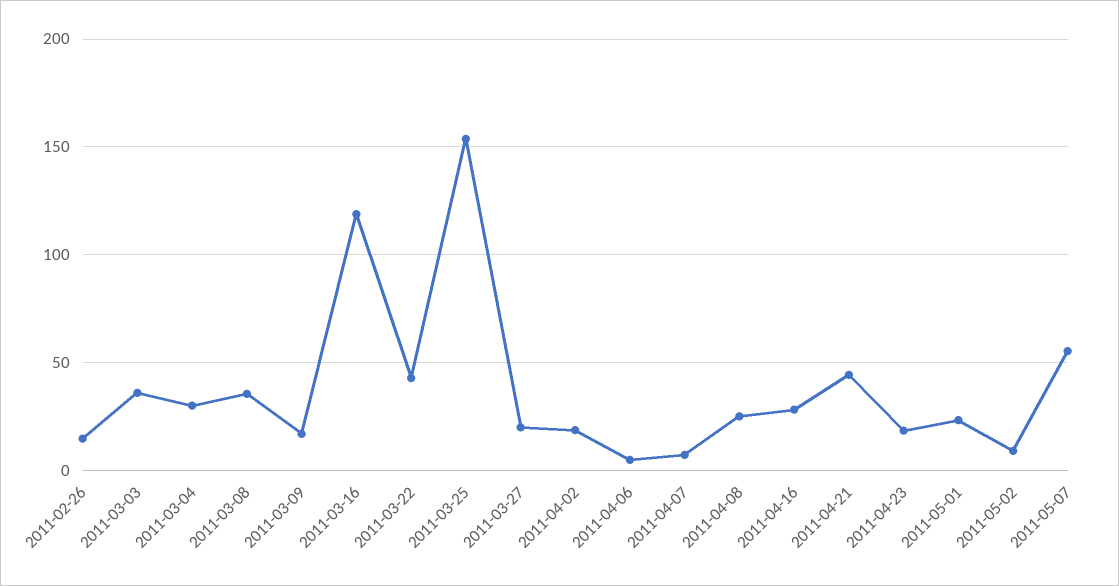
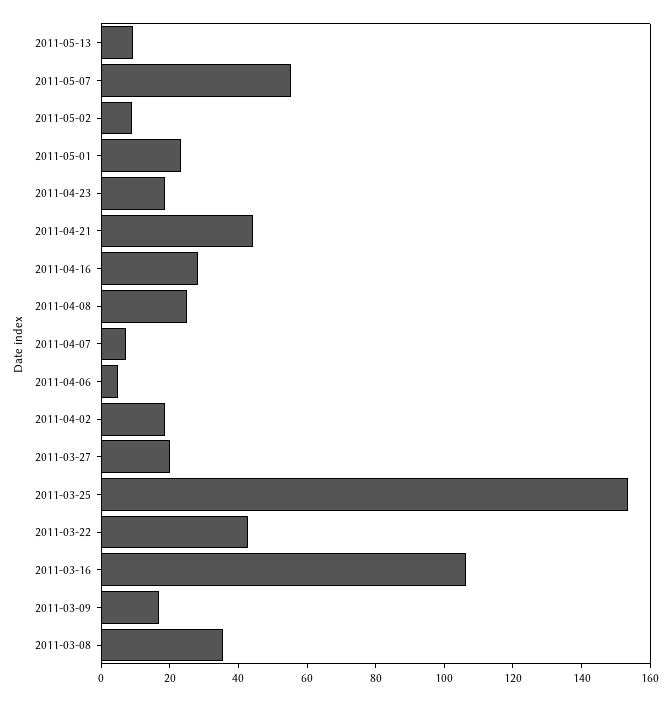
2011-02-26: 15 -> none
2011-03-03: 35 -> none
2011-03-04: 30 -> none
2011-03-16: 120 -> 105
2011-05-13: none -> 10

